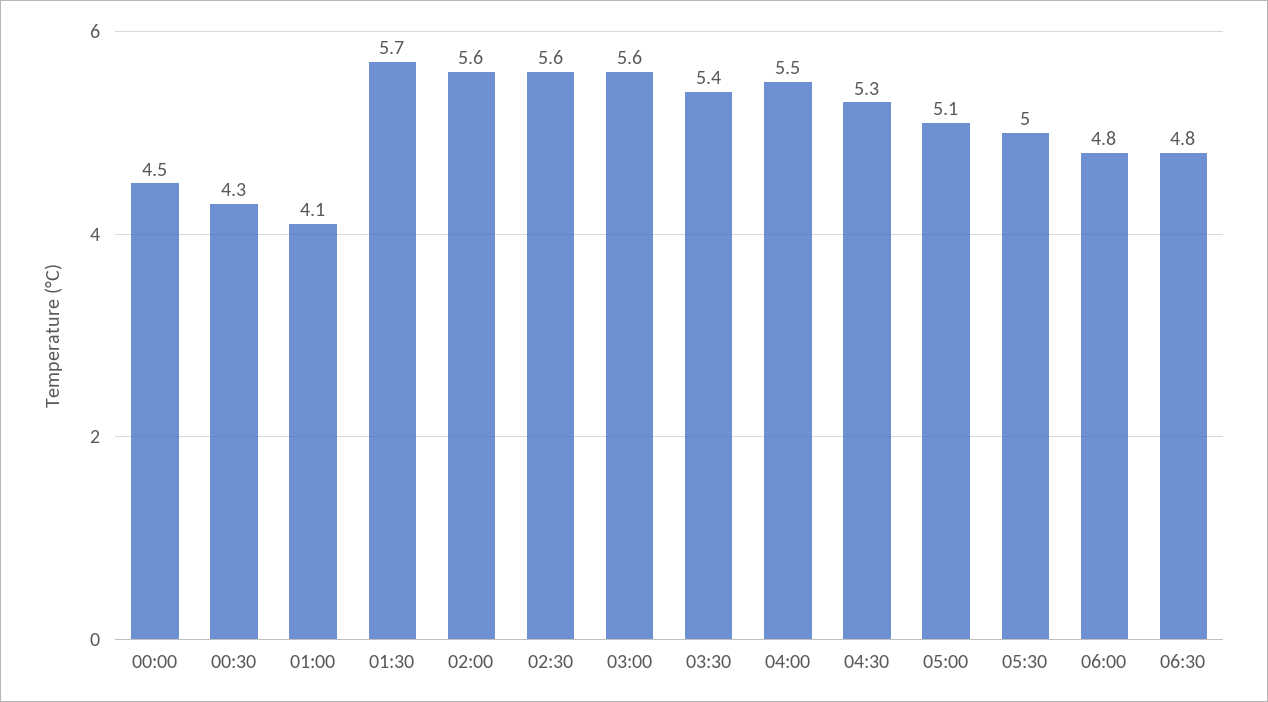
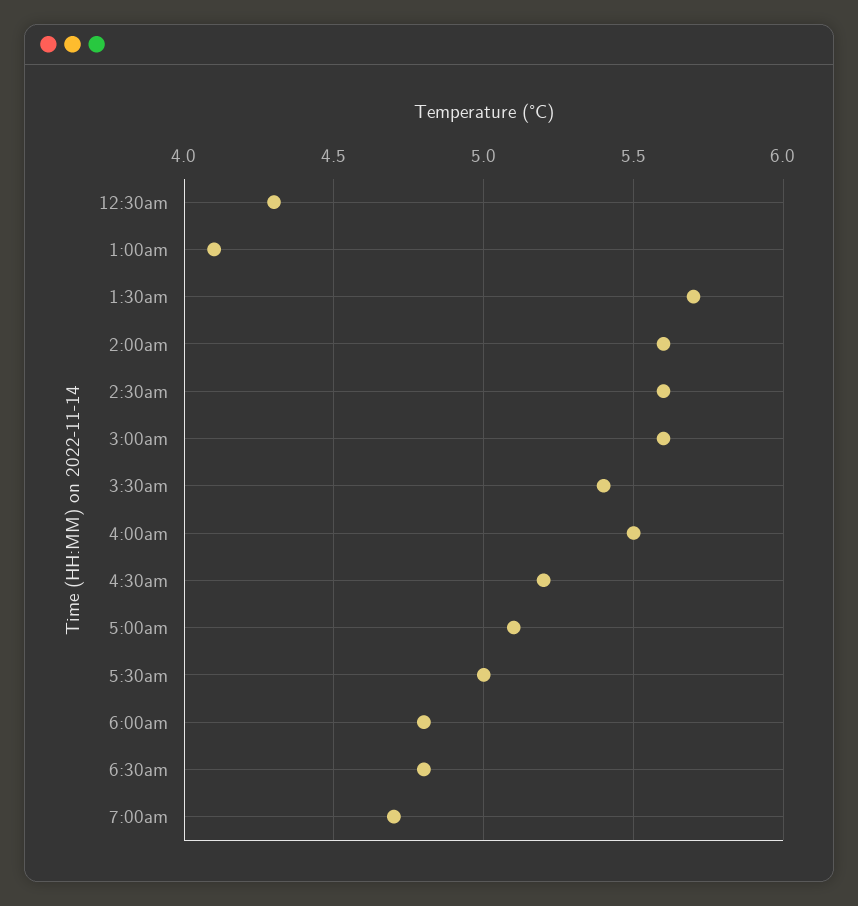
00:00: 4.5 -> none
04:30: 5.3 -> 5.2
7:00am: none -> 4.7

